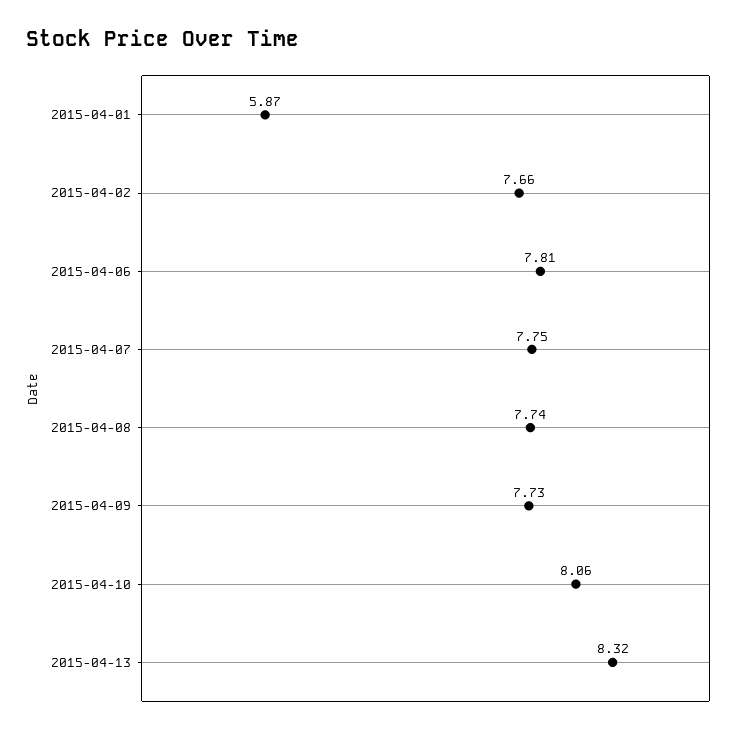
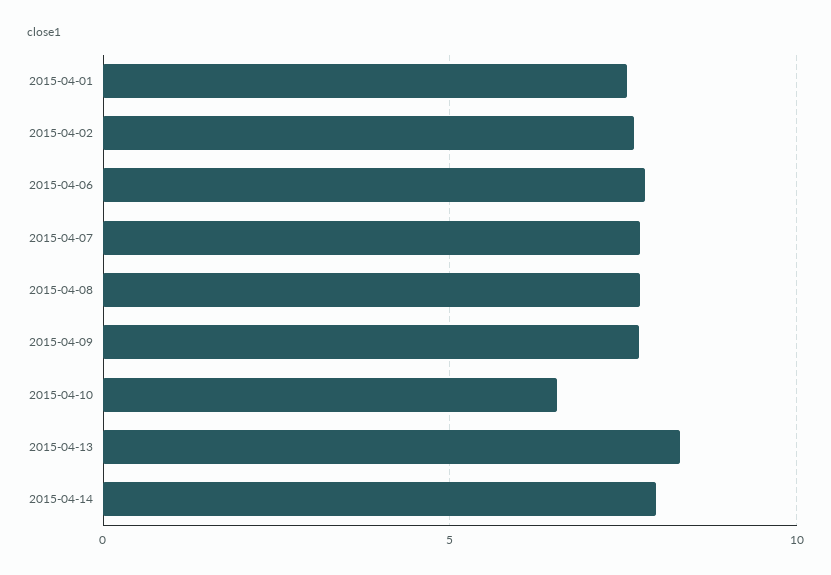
2015-04-01: 5.87 -> 7.5
2015-04-10: 8.06 -> 6.5
2015-04-14: none -> 8

